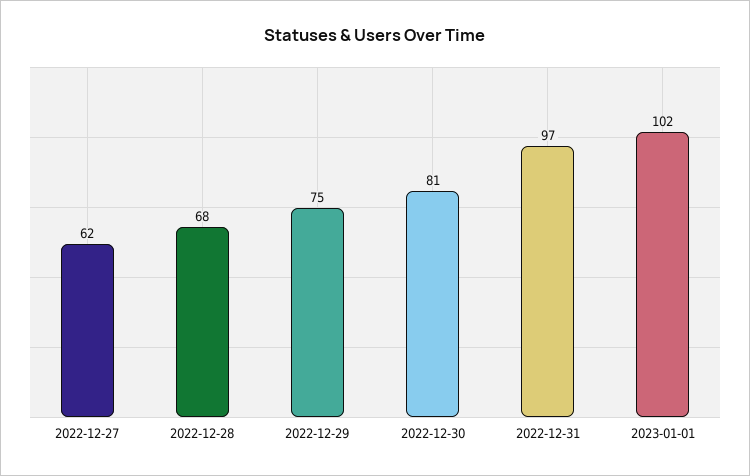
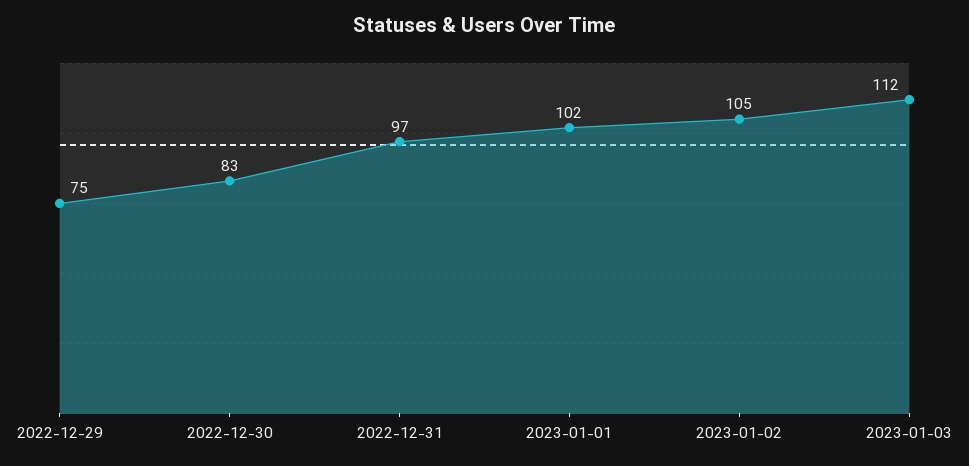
2022-12-27: 62 -> none
2022-12-28: 68 -> none
2022-12-30: 81 -> 83
2023-01-02: none -> 105
2023-01-03: none -> 112

